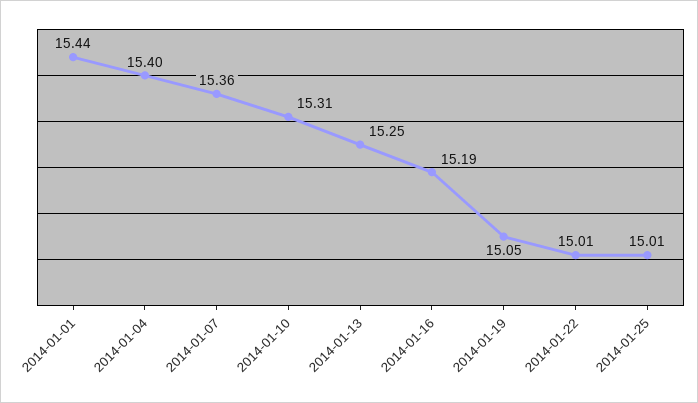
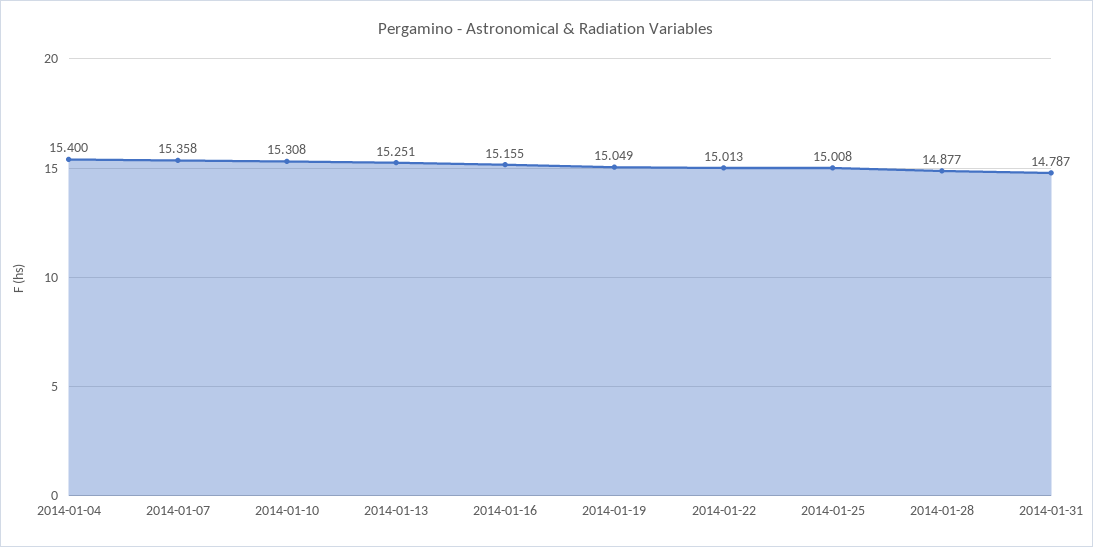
2014-01-01: 15.44 -> none
2014-01-16: 15.19 -> 15.155
2014-01-28: none -> 14.877
2014-01-31: none -> 14.787

